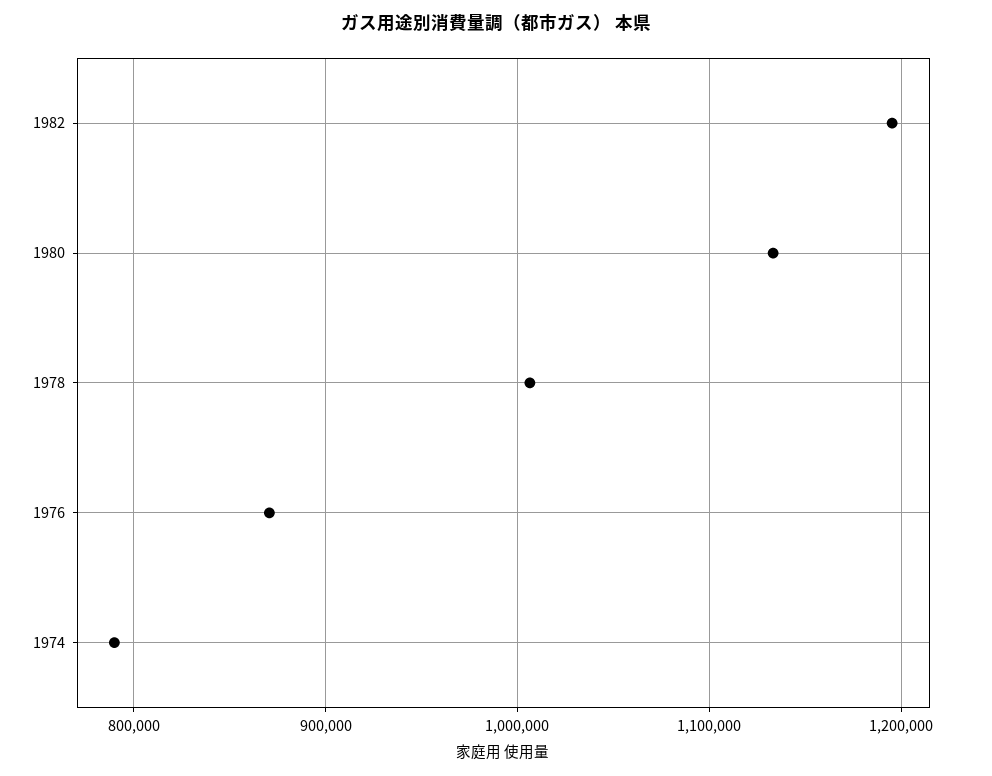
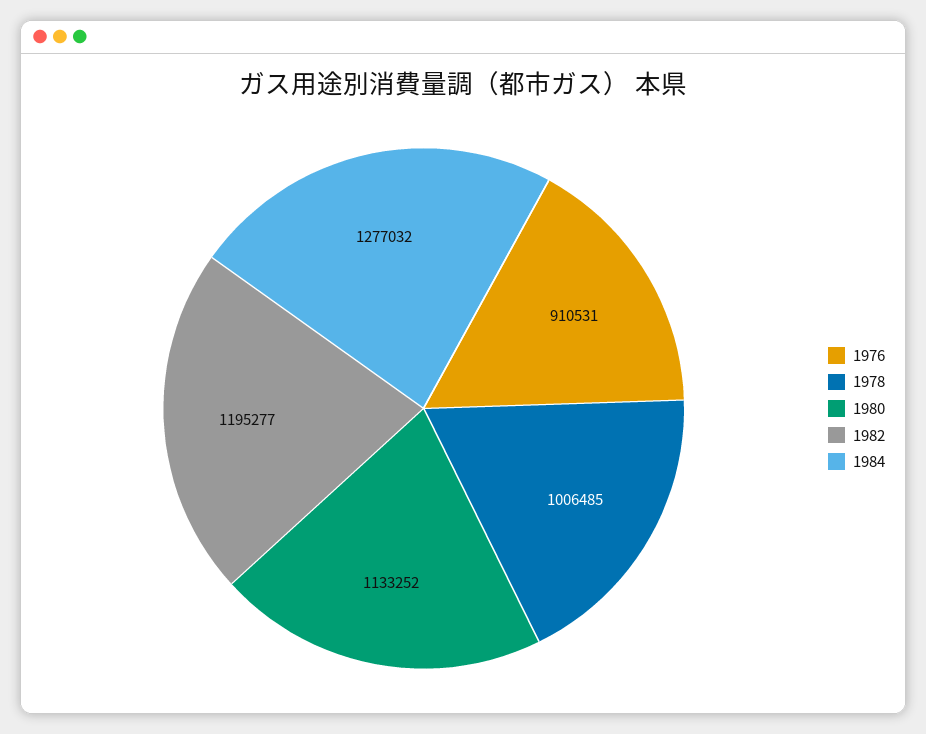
1976: 870000 -> 910531
1974: 790000 -> none
1984: none -> 1277032

